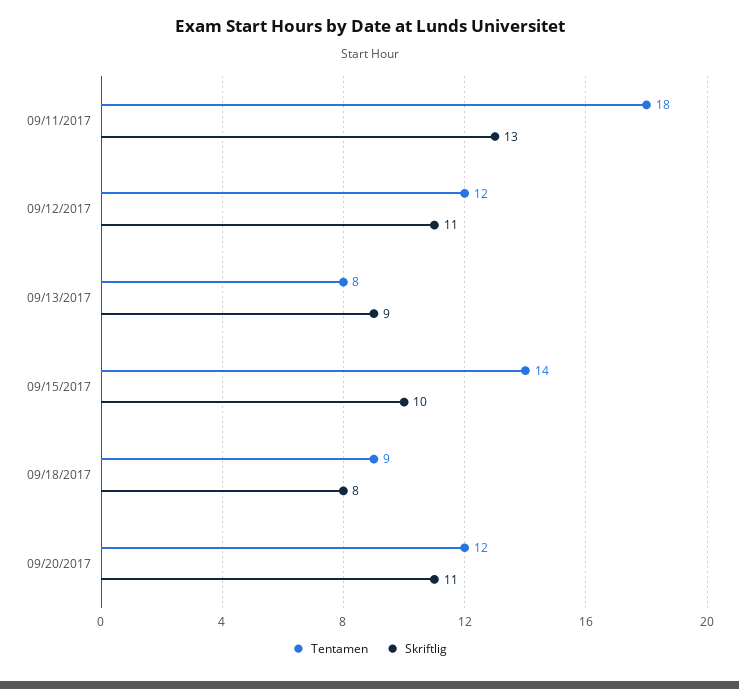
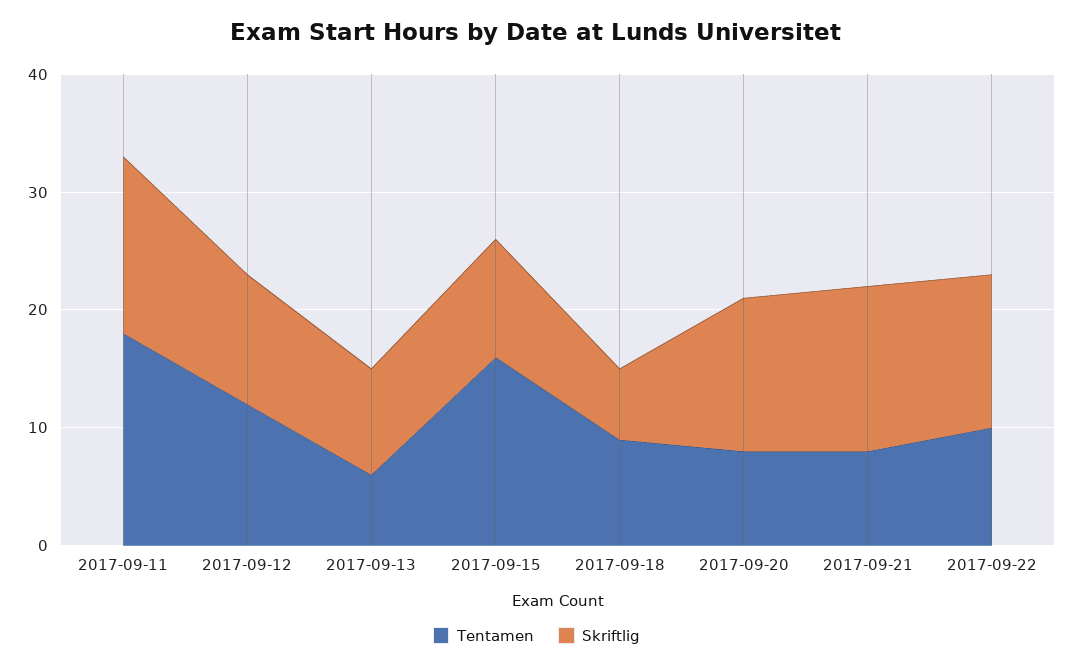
Skriftlig, 09/11/2017: 13 -> 15
Tentamen, 09/13/2017: 8 -> 6
Tentamen, 09/15/2017: 14 -> 16
Skriftlig, 09/18/2017: 8 -> 6
Tentamen, 09/20/2017: 12 -> 8
Skriftlig, 09/20/2017: 11 -> 13
Tentamen, 2017-09-21: none -> 8
Skriftlig, 2017-09-21: none -> 14
Tentamen, 2017-09-22: none -> 10
Skriftlig, 2017-09-22: none -> 13

